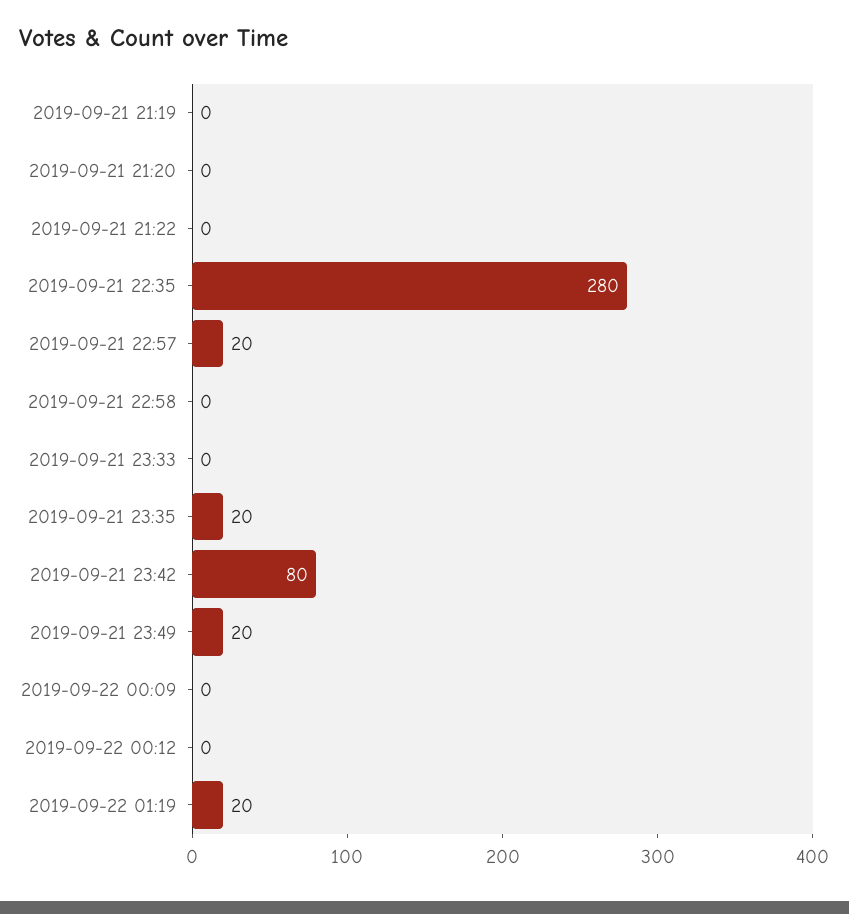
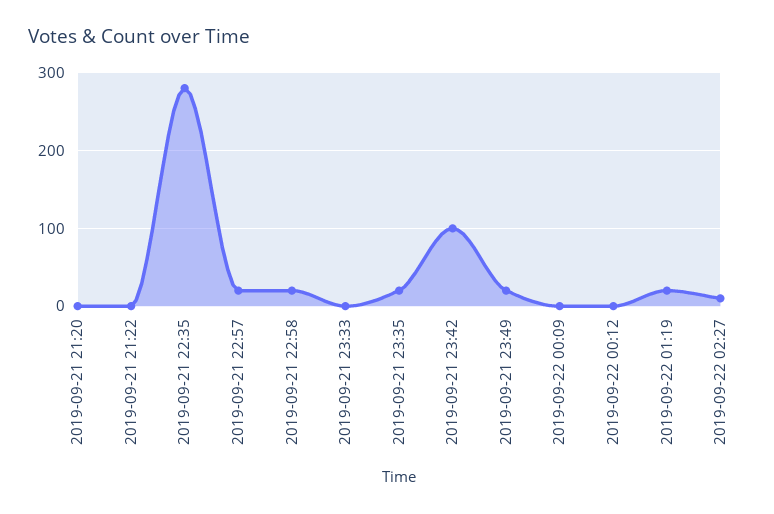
2019-09-21 21:19: 0 -> none
2019-09-21 22:58: 0 -> 20
2019-09-21 23:42: 80 -> 100
2019-09-22 02:27: none -> 10

